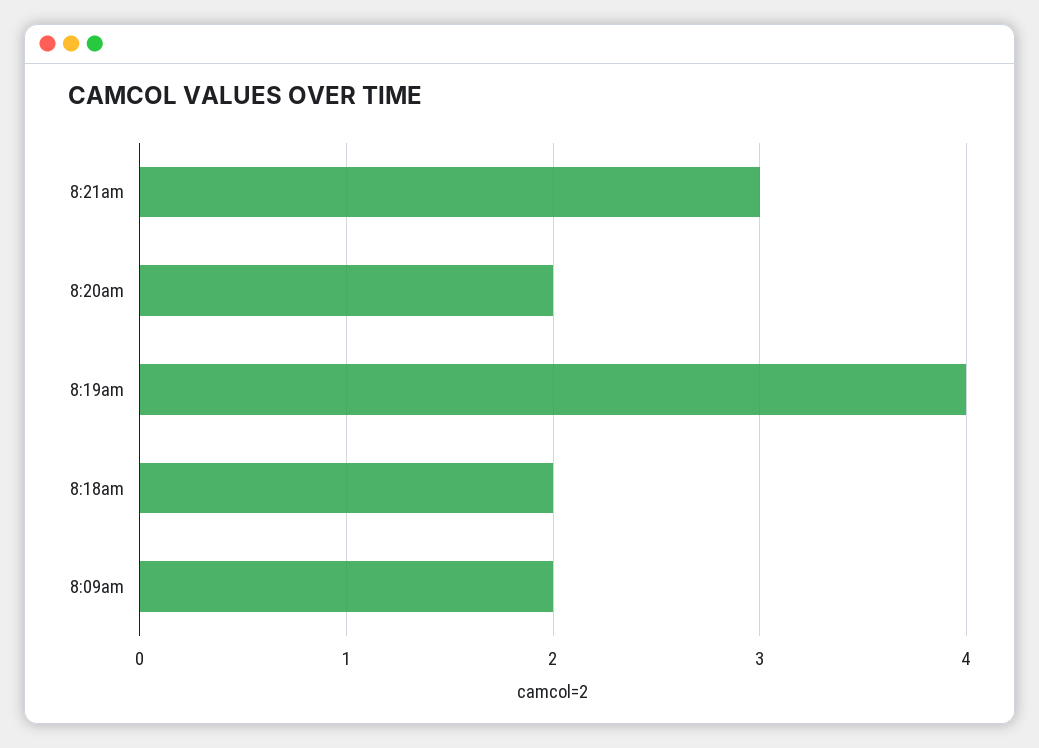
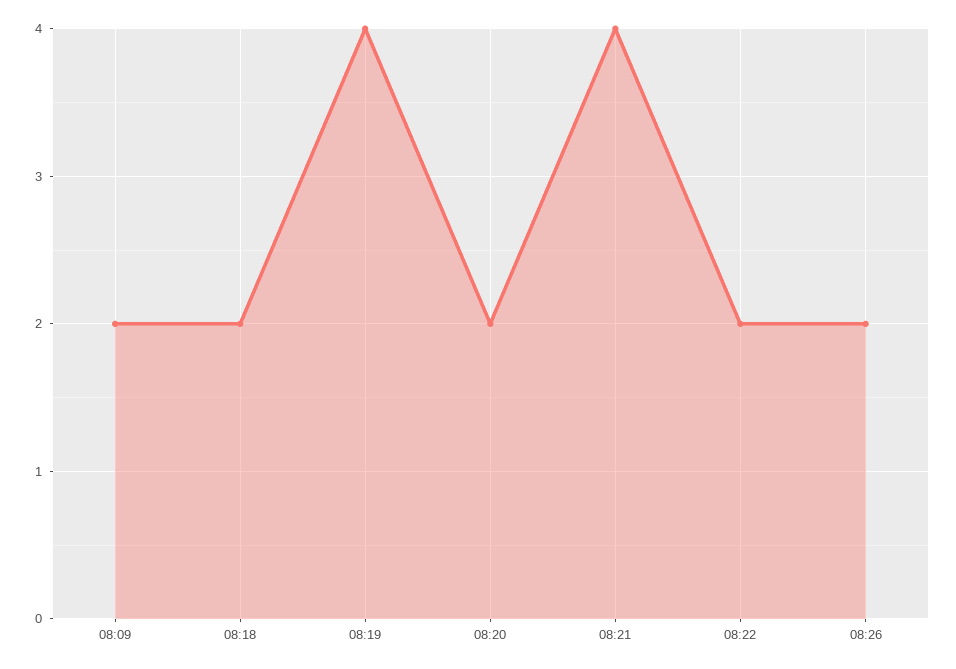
8:21am: 3 -> 4
08:22: none -> 2
08:26: none -> 2

